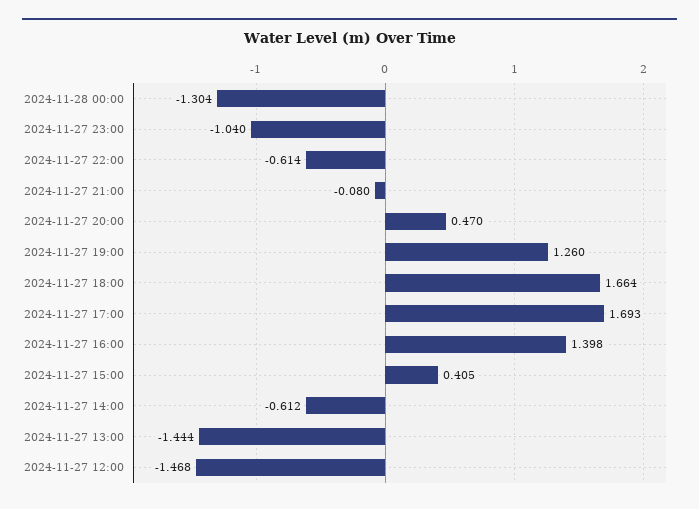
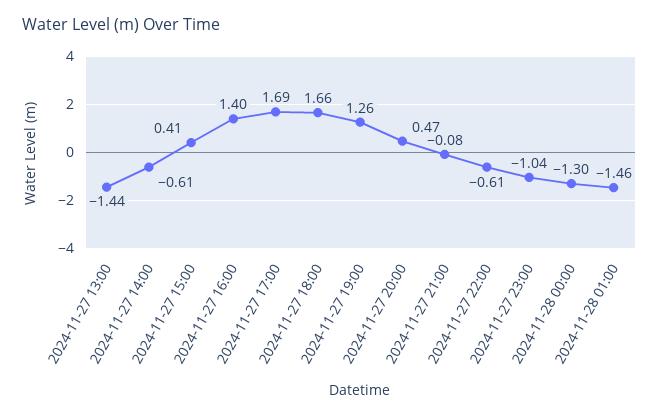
2024-11-27 12:00: -1.468 -> none
2024-11-28 01:00: none -> -1.46

